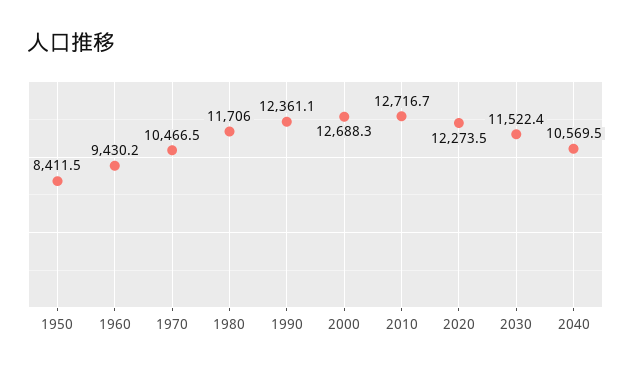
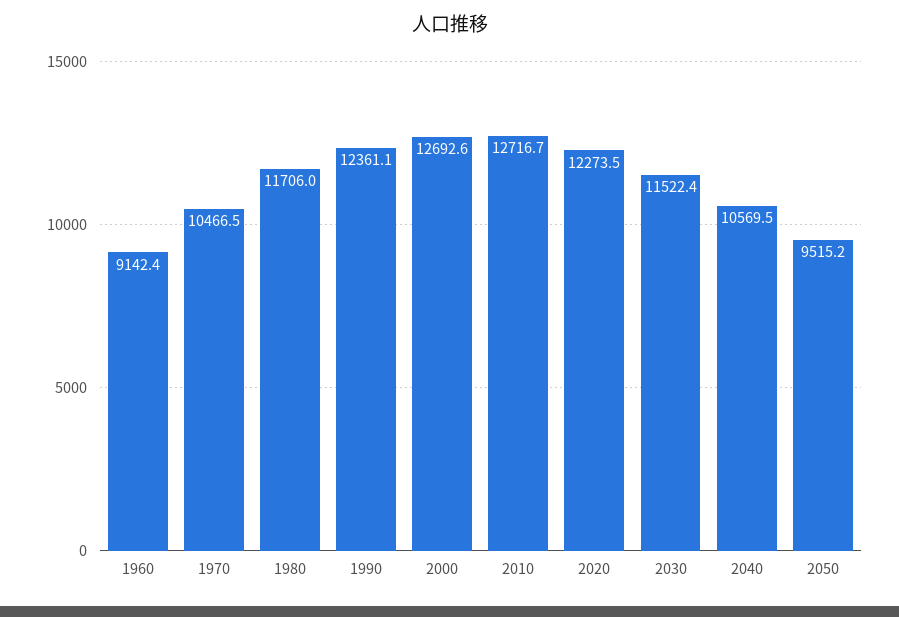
1950: 8411.5 -> none
1960: 9430.2 -> 9142.4
2000: 12688.3 -> 12692.6
2050: none -> 9515.2

